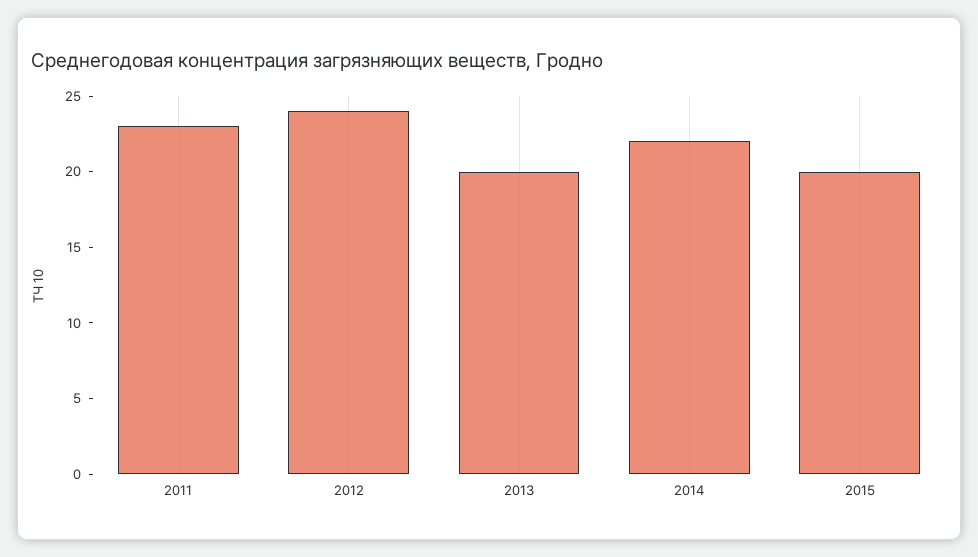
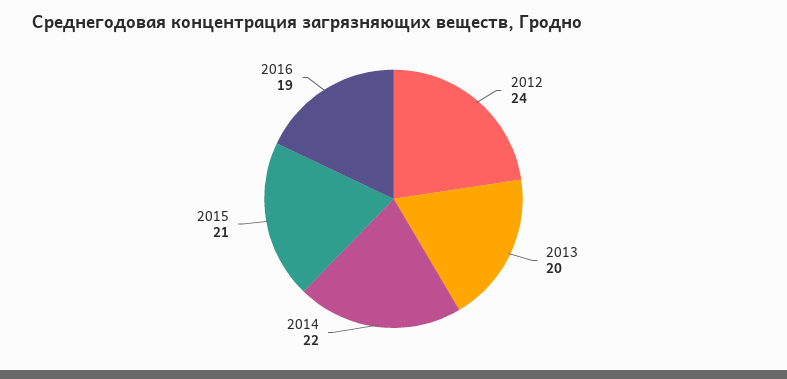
2011: 23 -> none
2015: 20 -> 21
2016: none -> 19

